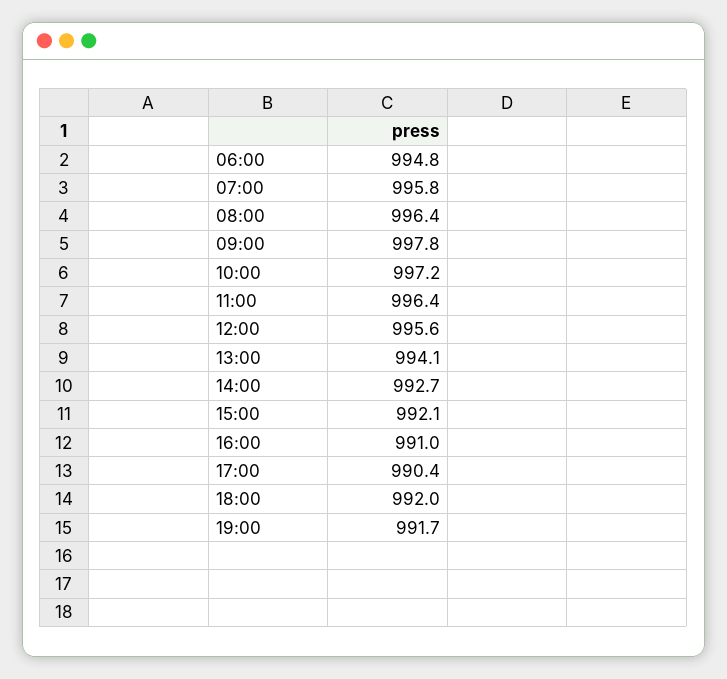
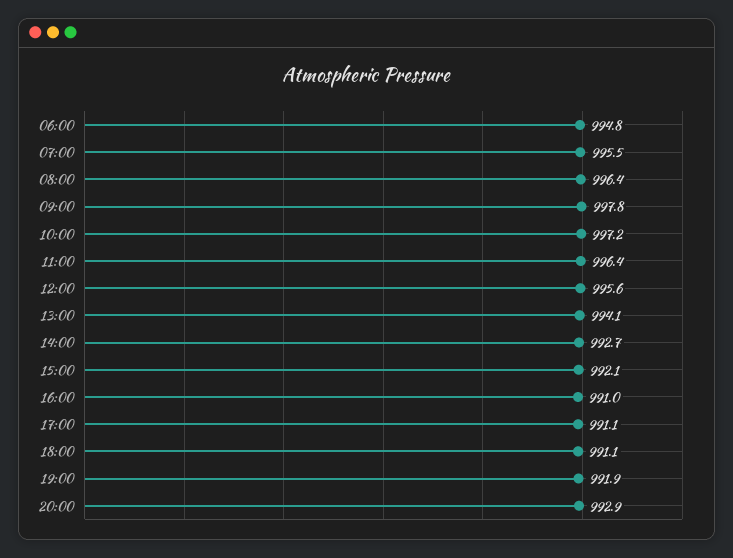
07:00: 995.8 -> 995.5
17:00: 990.4 -> 991.1
18:00: 992 -> 991.1
19:00: 991.7 -> 991.9
20:00: none -> 992.9

